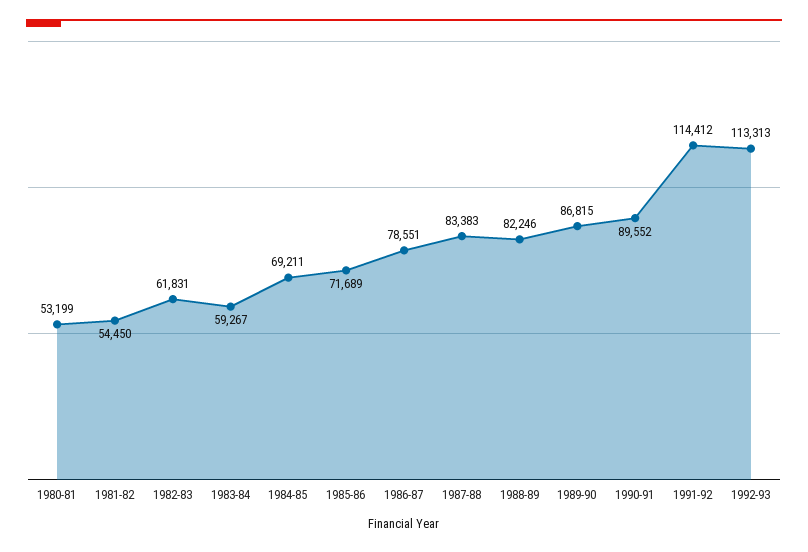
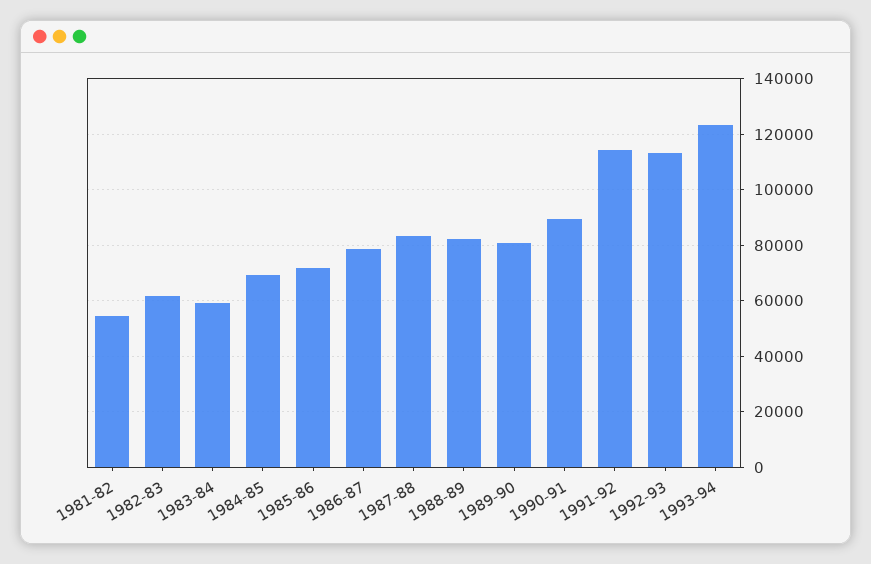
1980-81: 53199 -> none
1989-90: 86815 -> 80000
1993-94: none -> 122500

